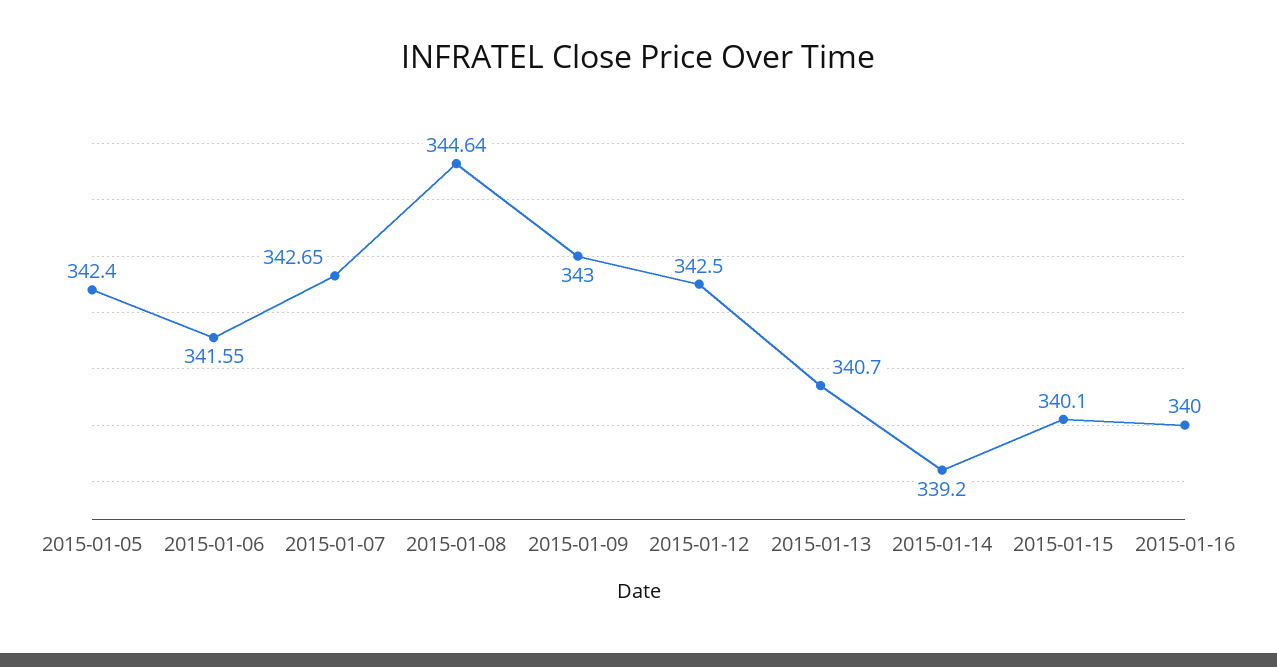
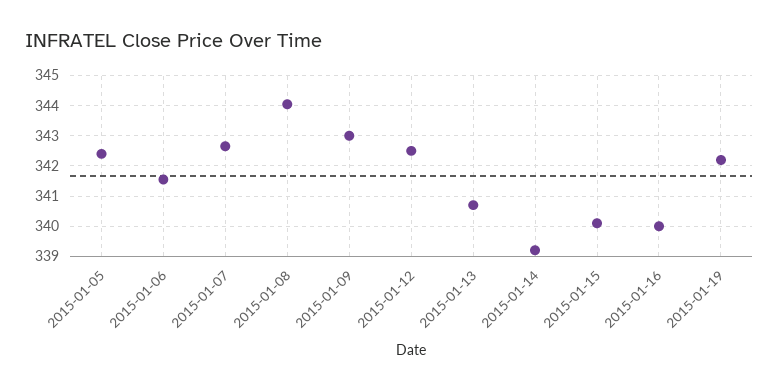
2015-01-08: 344.64 -> 344
2015-01-19: none -> 342.2

